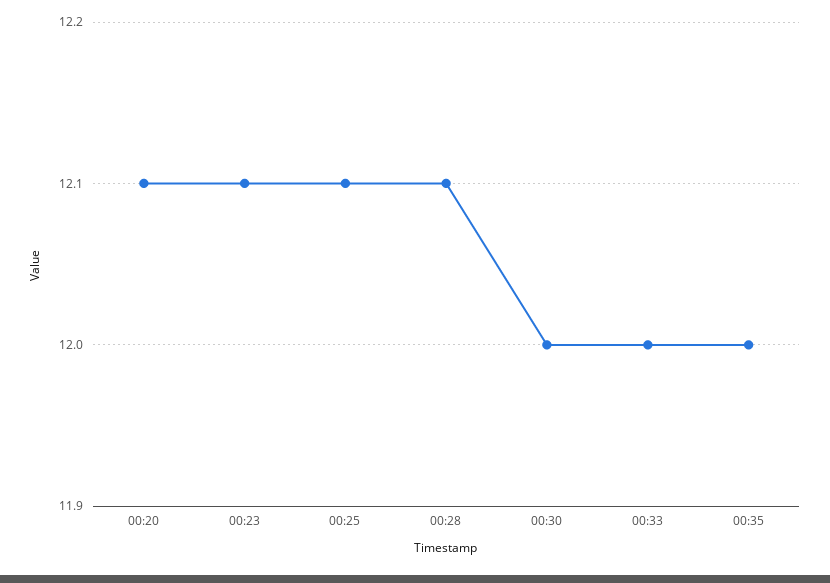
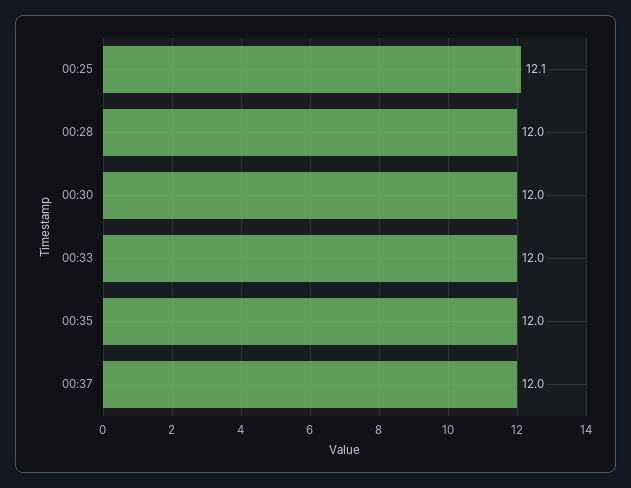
00:20: 12.1 -> none
00:23: 12.1 -> none
00:28: 12.1 -> 12
00:37: none -> 12

